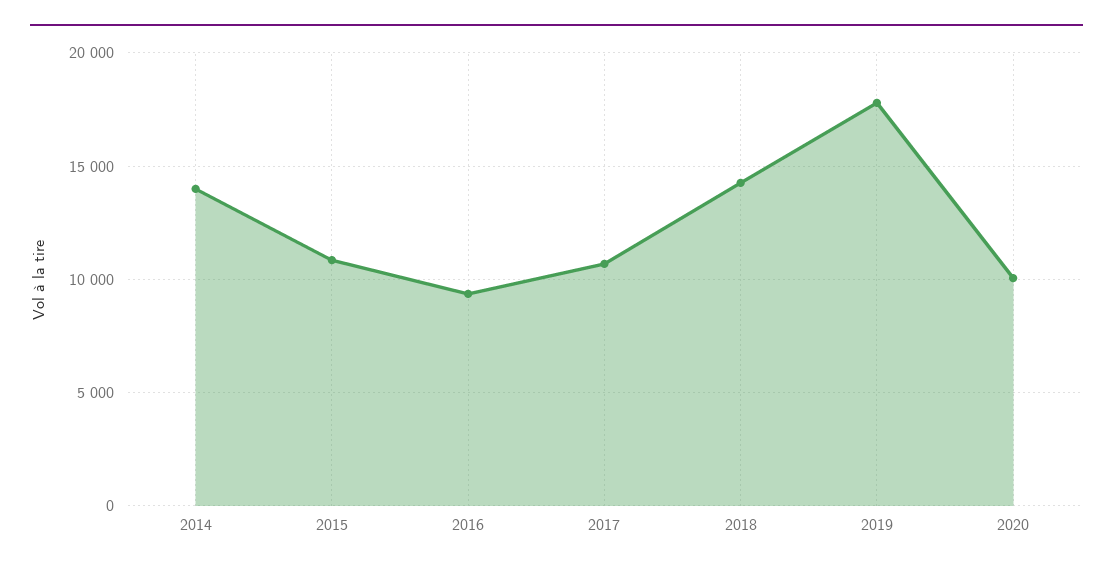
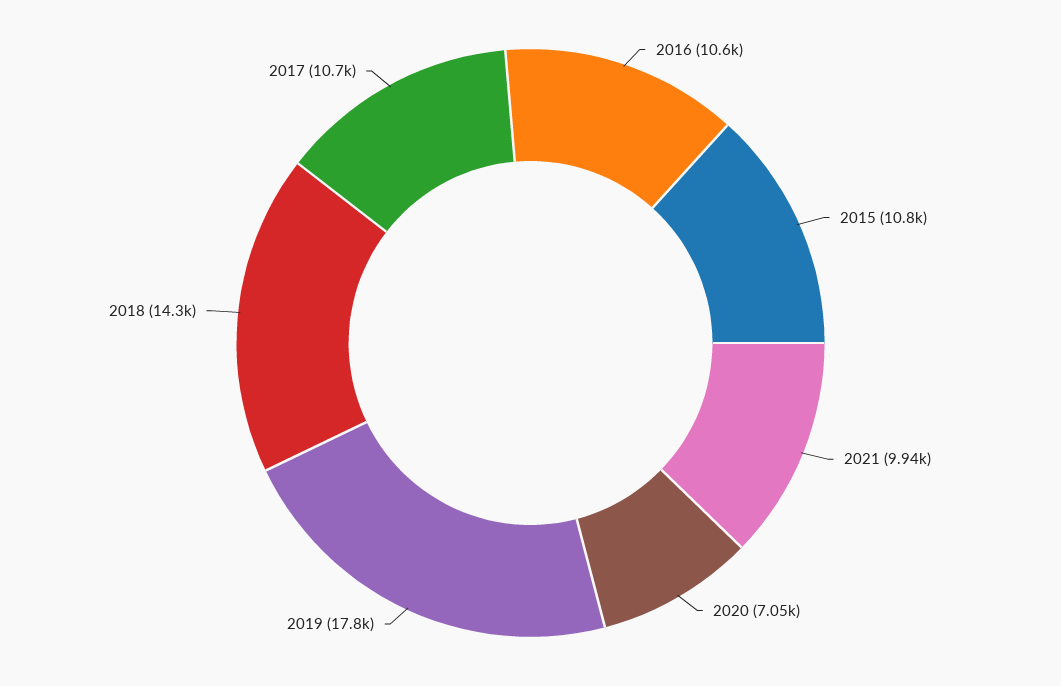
2014: 14000 -> none
2016: 9500 -> 10600
2020: 10000 -> 7050
2021: none -> 9940

